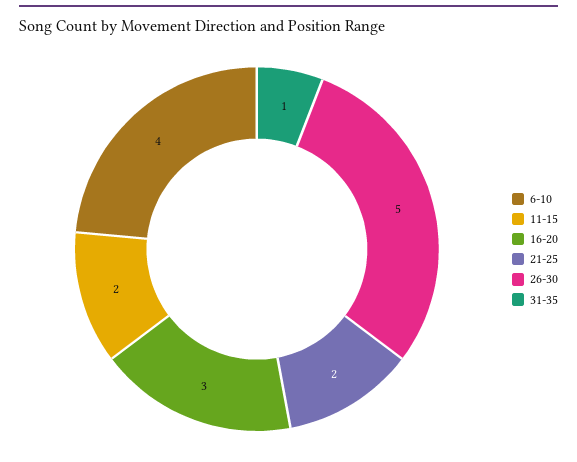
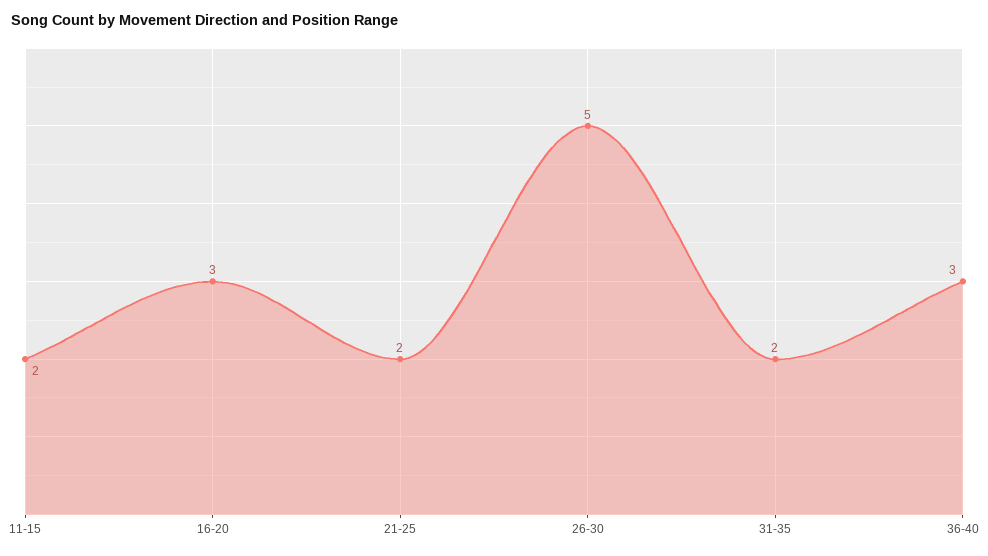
6-10: 4 -> none
31-35: 1 -> 2
36-40: none -> 3

